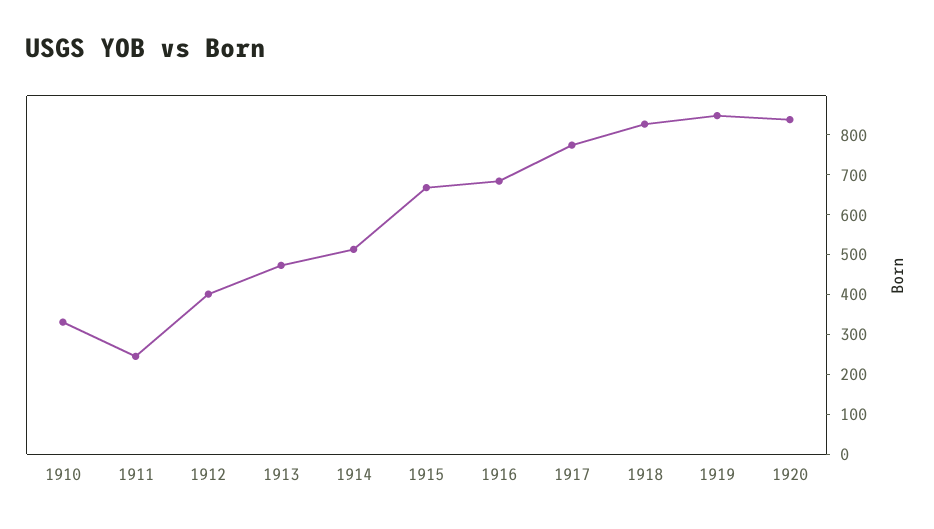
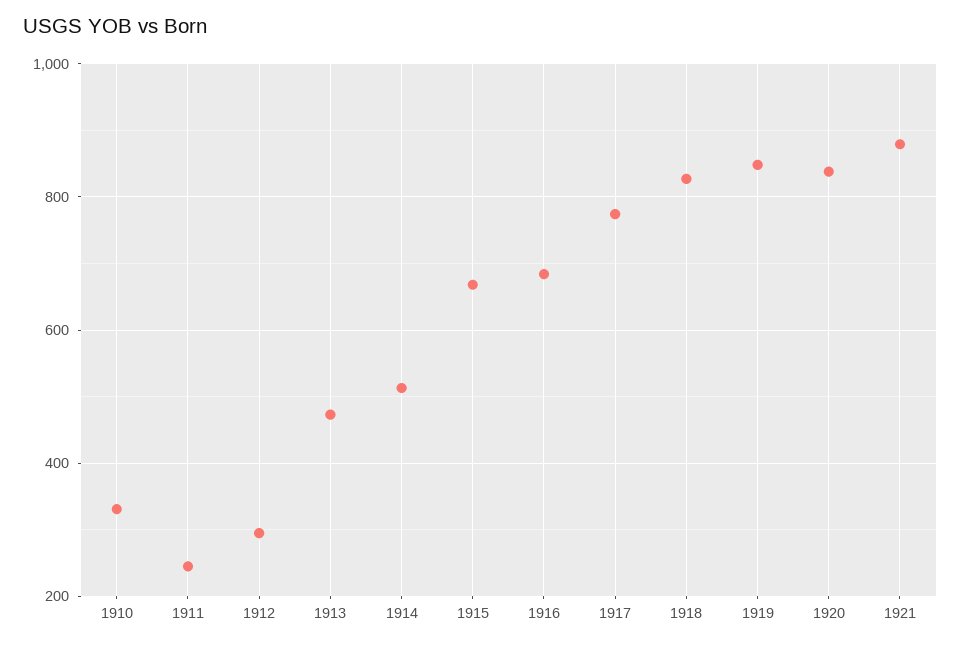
1912: 400 -> 300
1921: none -> 880

